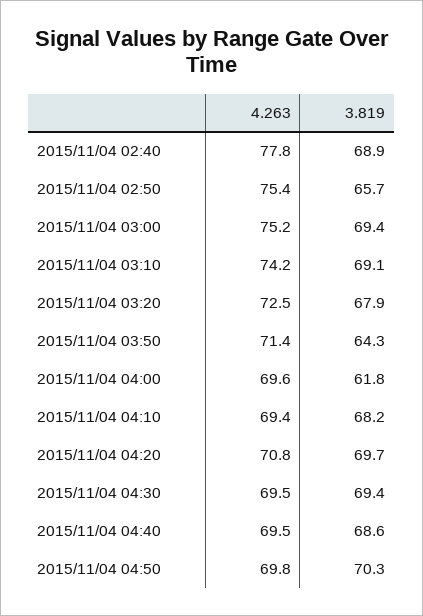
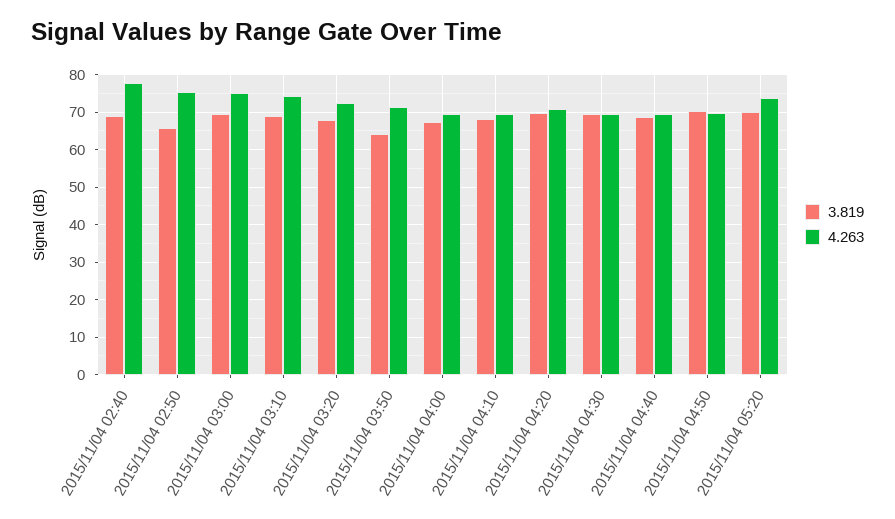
3.819, 2015/11/04 04:00: 61.8 -> 68
3.819, 2015/11/04 05:20: none -> 70
4.263, 2015/11/04 05:20: none -> 74

